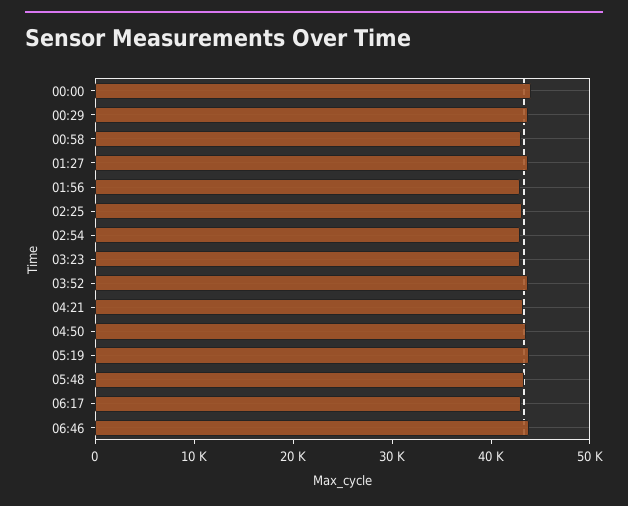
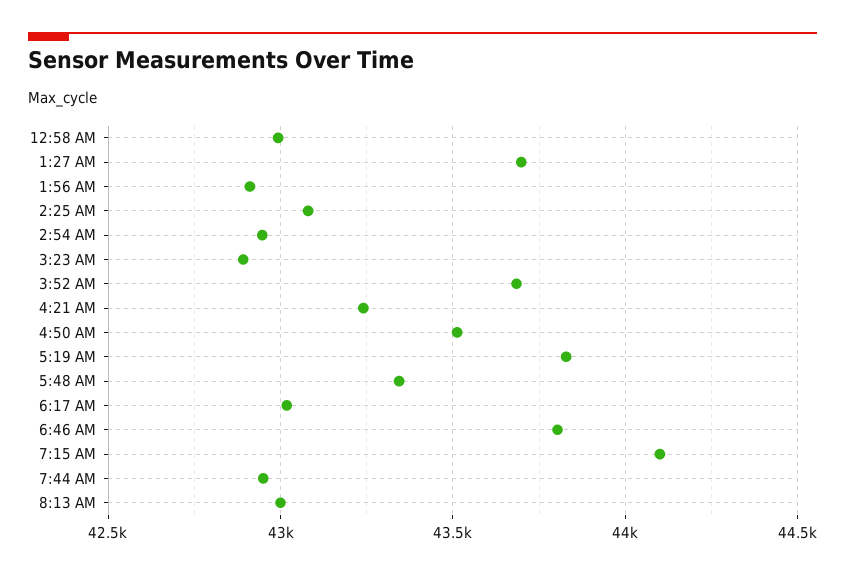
00:00: 44000 -> none
00:29: 44000 -> none
7:15 AM: none -> 44100
7:44 AM: none -> 42950
8:13 AM: none -> 43000

